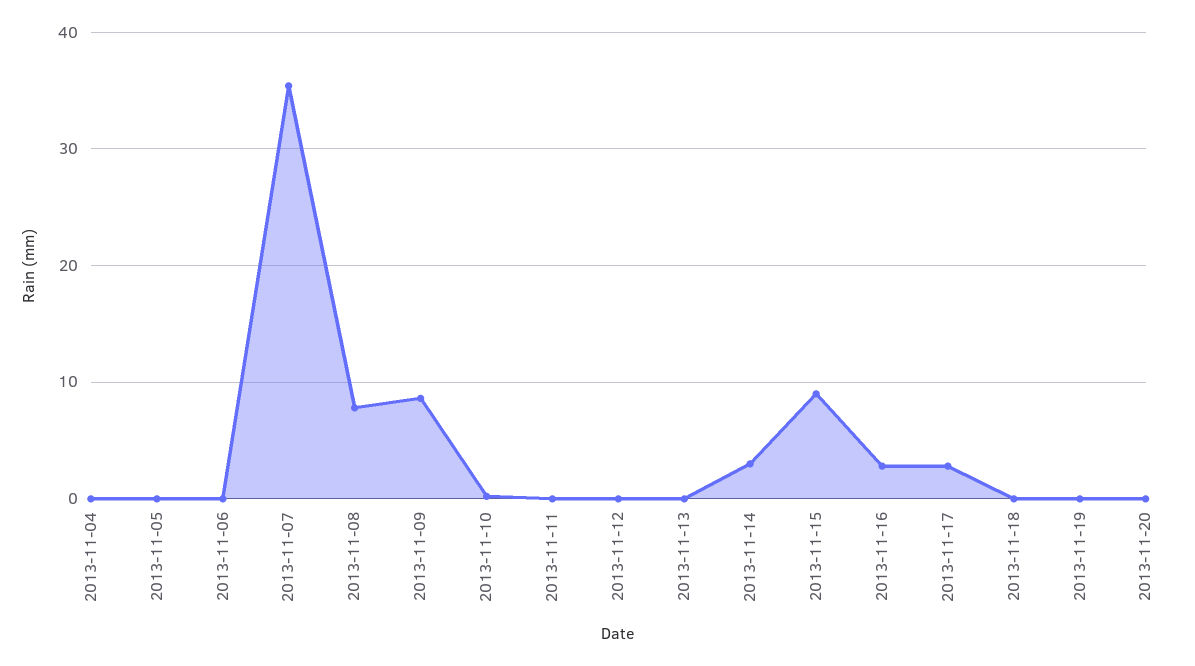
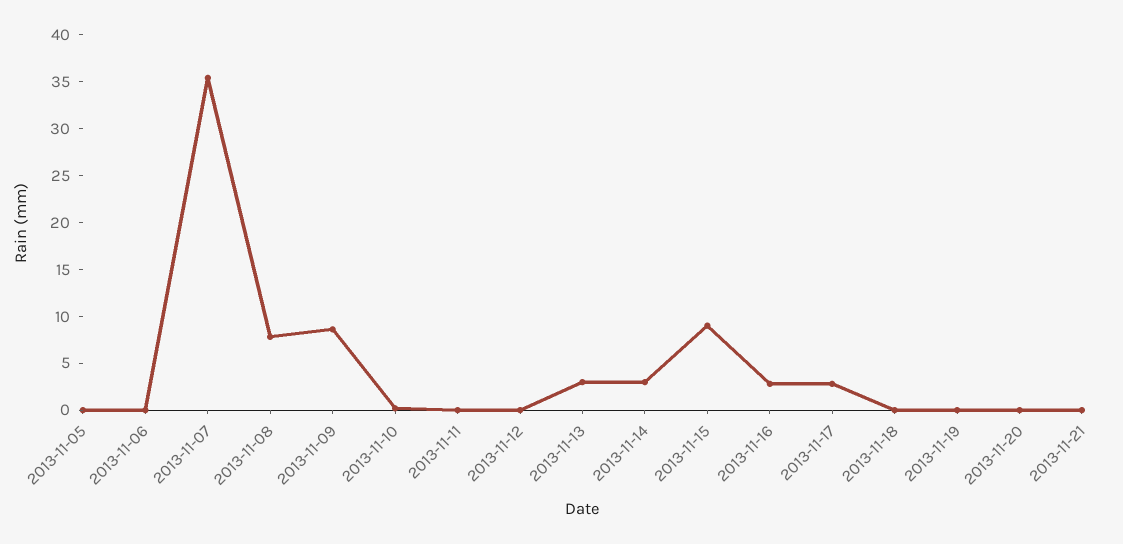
2013-11-04: 0 -> none
2013-11-13: 0 -> 3
2013-11-21: none -> 0

